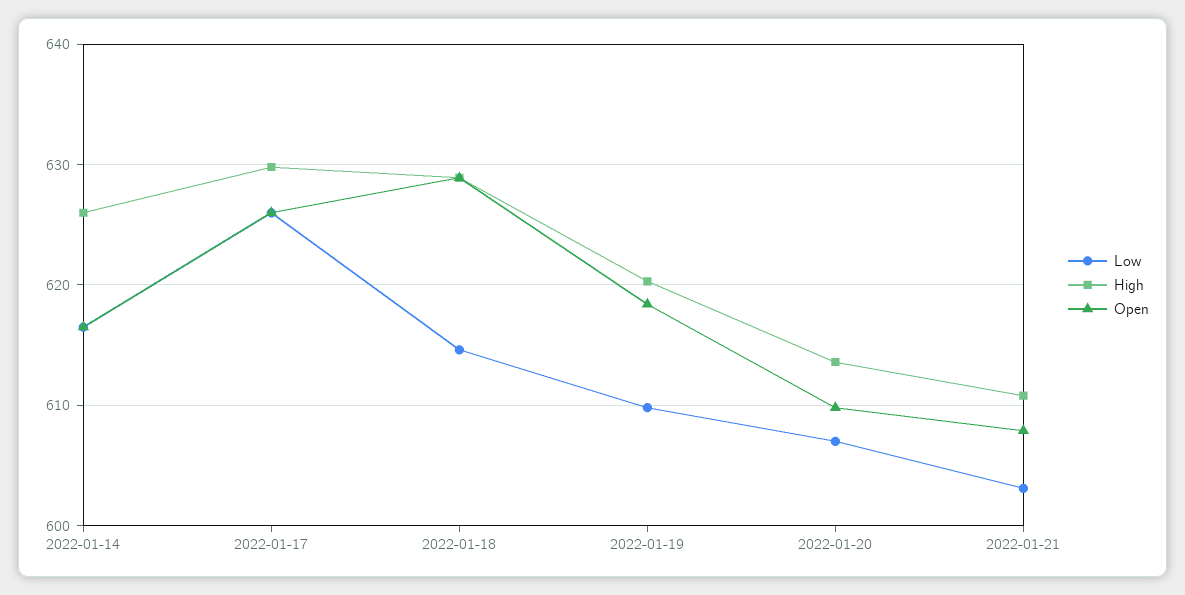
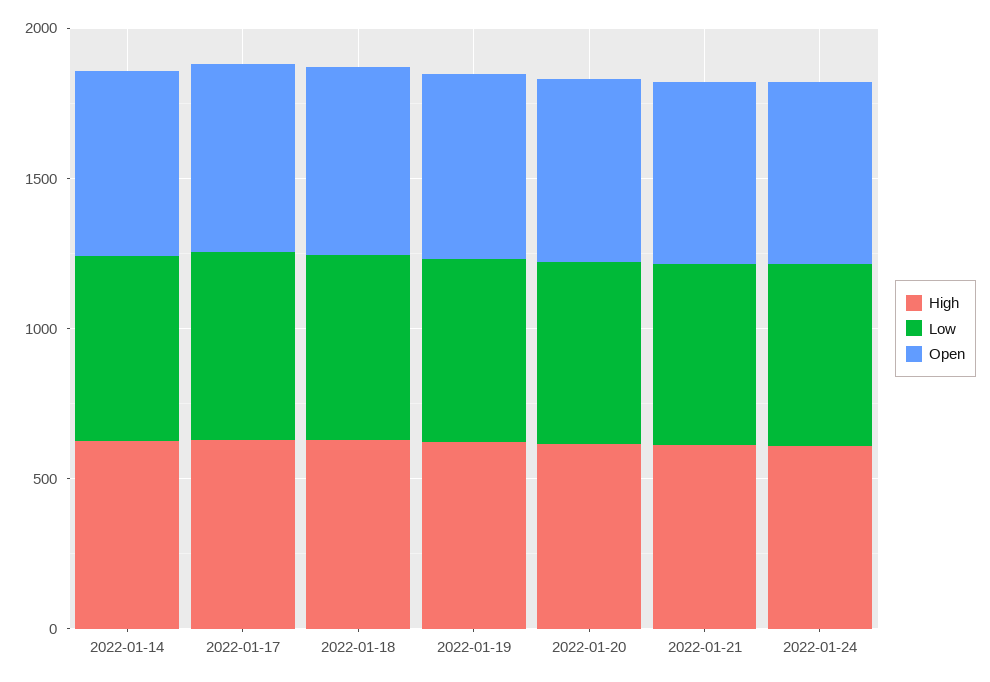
High, 2022-01-24: none -> 600
Low, 2022-01-24: none -> 600
Open, 2022-01-24: none -> 600

